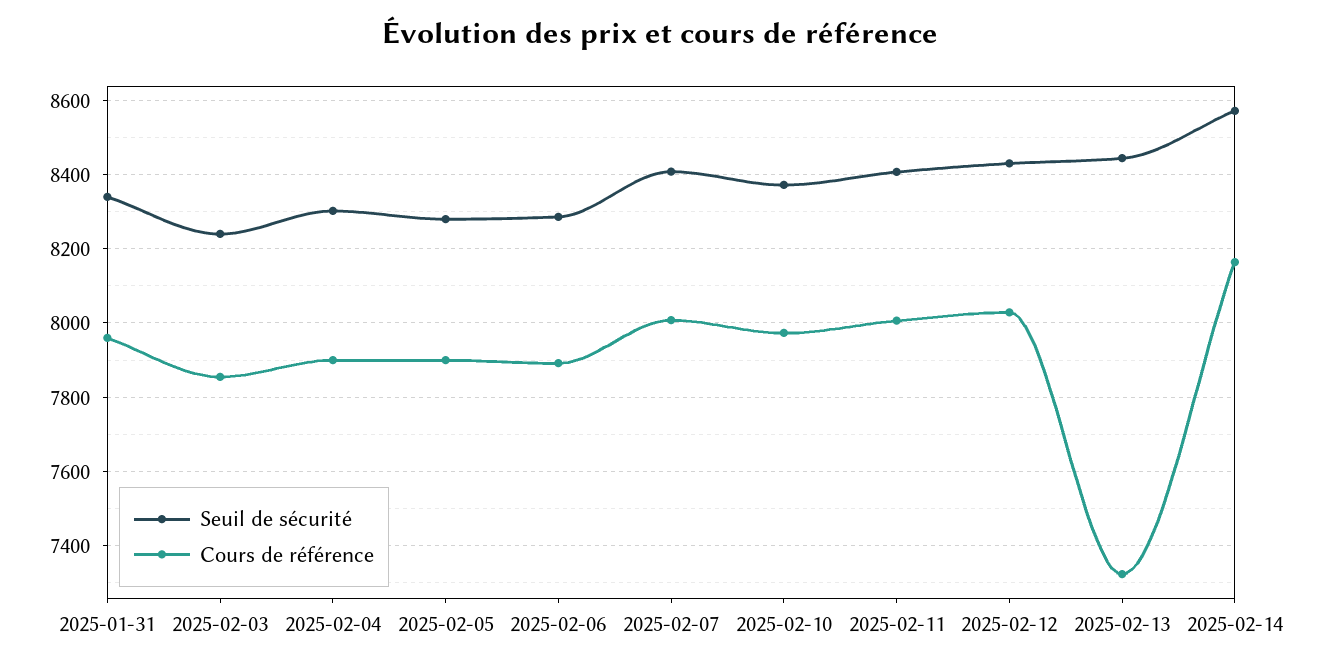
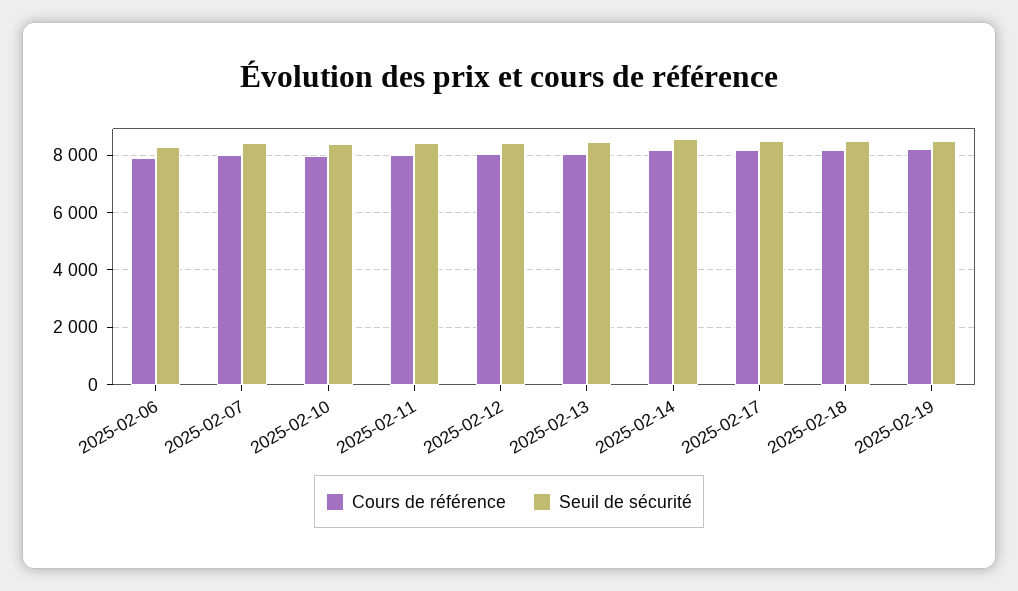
Seuil de sécurité, 2025-01-31: 8340 -> none
Cours de référence, 2025-01-31: 7960 -> none
Seuil de sécurité, 2025-02-03: 8240 -> none
Cours de référence, 2025-02-03: 7860 -> none
Seuil de sécurité, 2025-02-04: 8300 -> none
Cours de référence, 2025-02-04: 7900 -> none
Seuil de sécurité, 2025-02-05: 8280 -> none
Cours de référence, 2025-02-05: 7900 -> none
Cours de référence, 2025-02-13: 7320 -> 8000
Cours de référence, 2025-02-17: none -> 8250
Seuil de sécurité, 2025-02-17: none -> 8500
Cours de référence, 2025-02-18: none -> 8250
Seuil de sécurité, 2025-02-18: none -> 8500
Cours de référence, 2025-02-19: none -> 8250
Seuil de sécurité, 2025-02-19: none -> 8500

